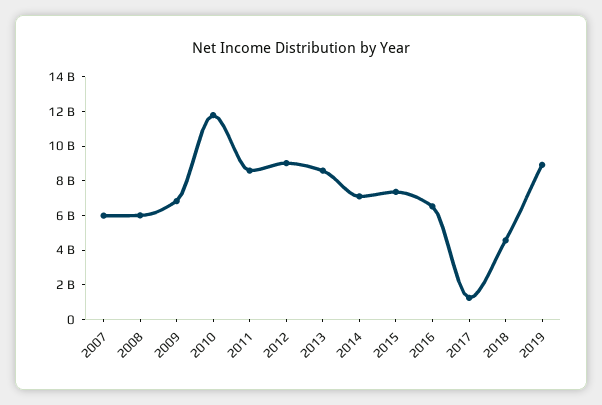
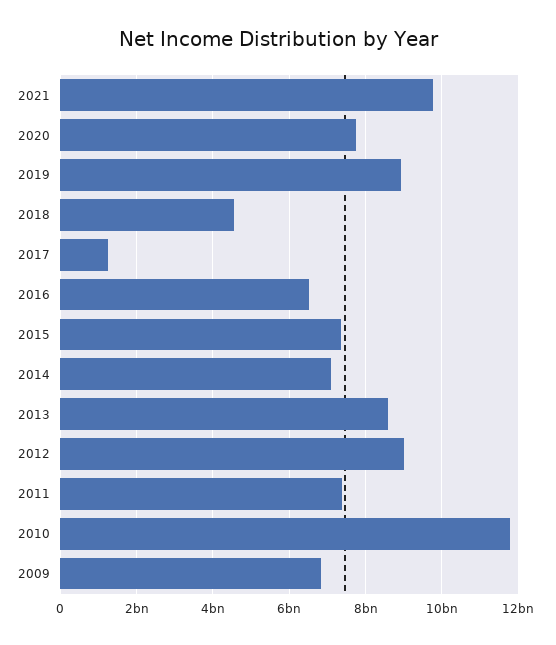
2007: 6000000000 -> none
2008: 6000000000 -> none
2011: 8500000000 -> 7400000000
2021: none -> 9800000000
2020: none -> 7800000000

